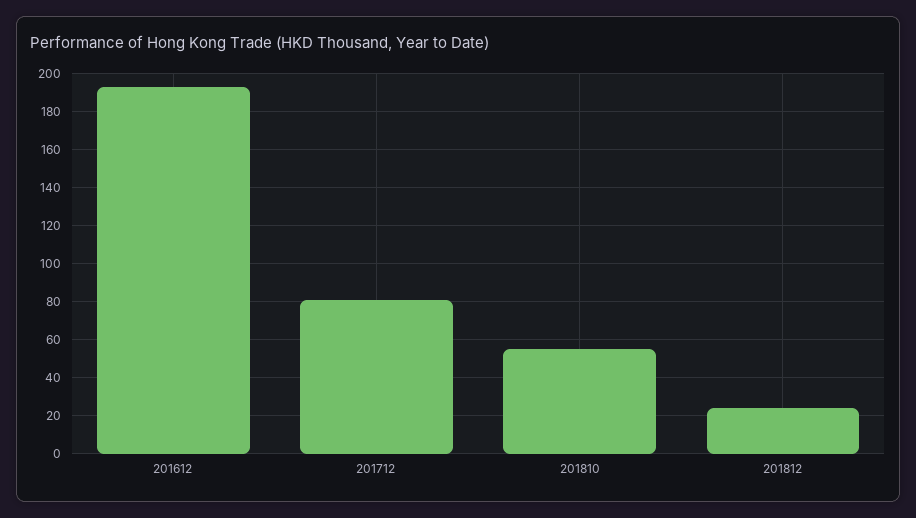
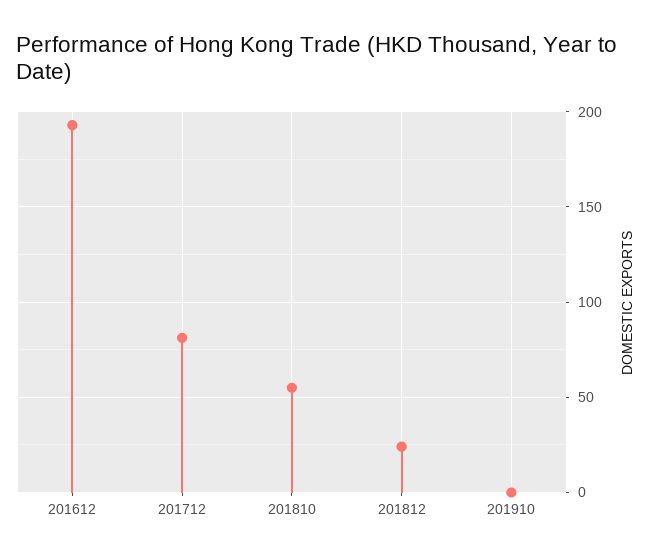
201910: none -> 0

